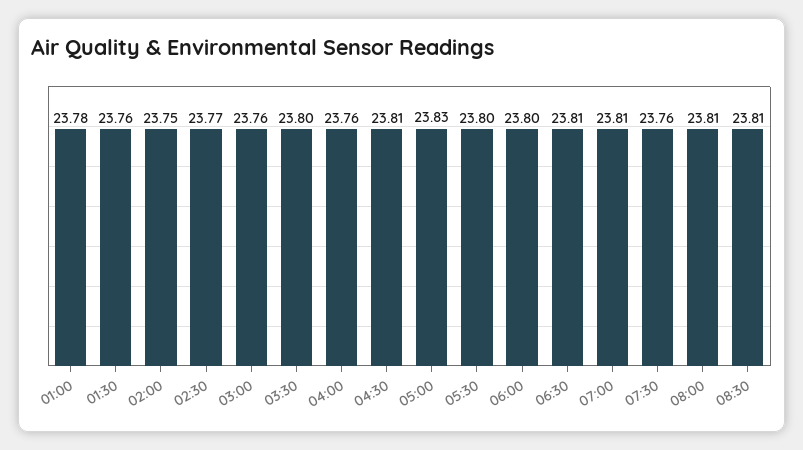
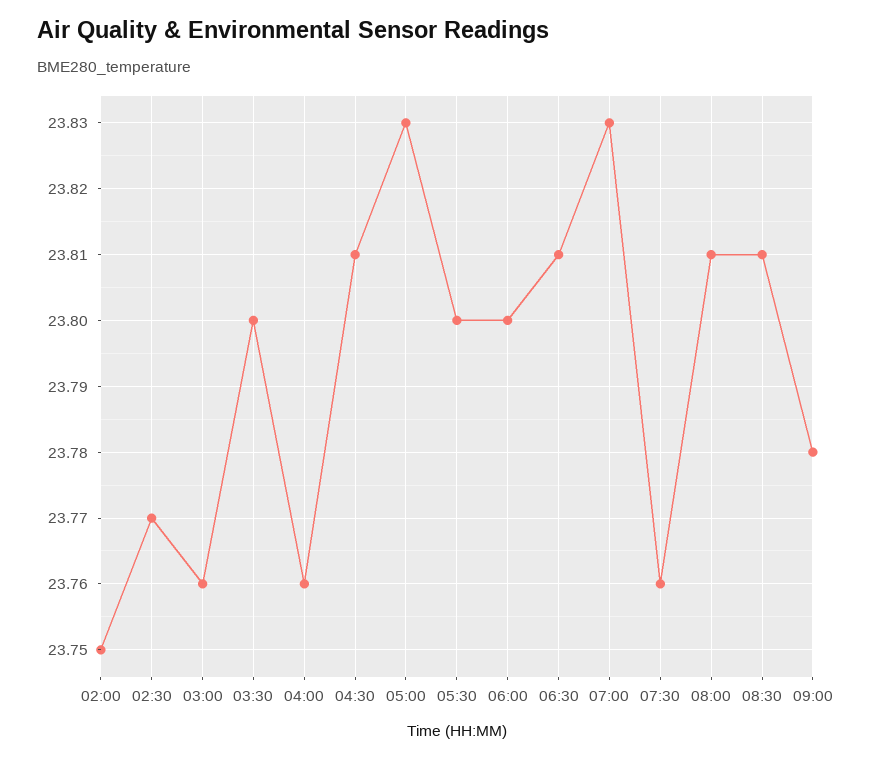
01:00: 23.78 -> none
01:30: 23.76 -> none
07:00: 23.81 -> 23.83
09:00: none -> 23.78

